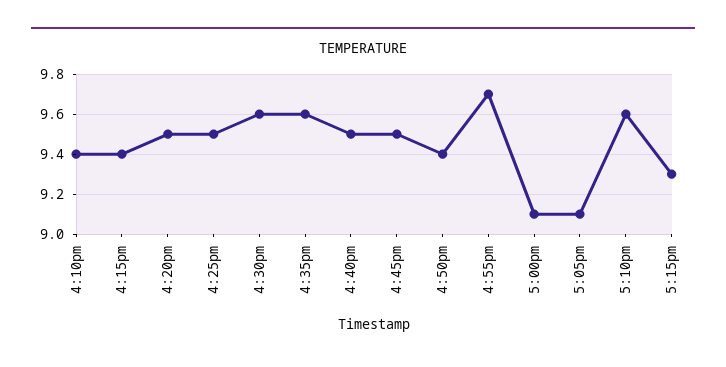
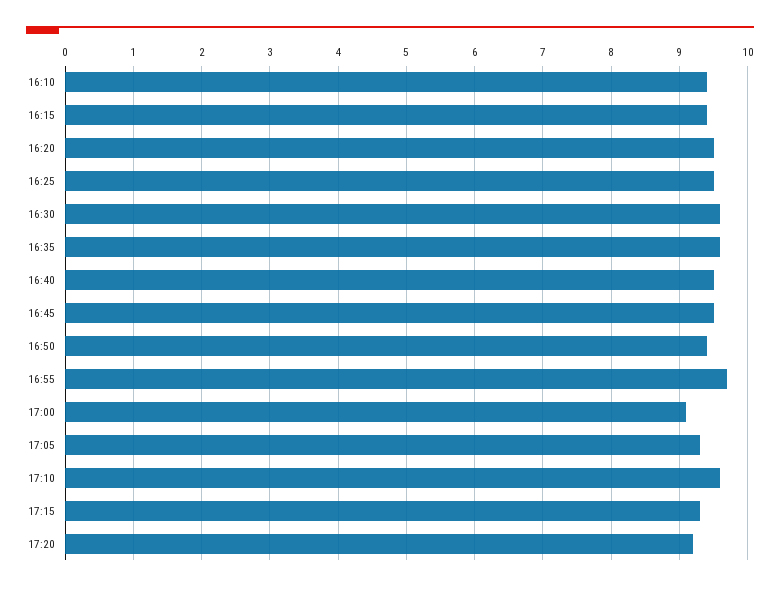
5:05pm: 9.1 -> 9.3
17:20: none -> 9.2

